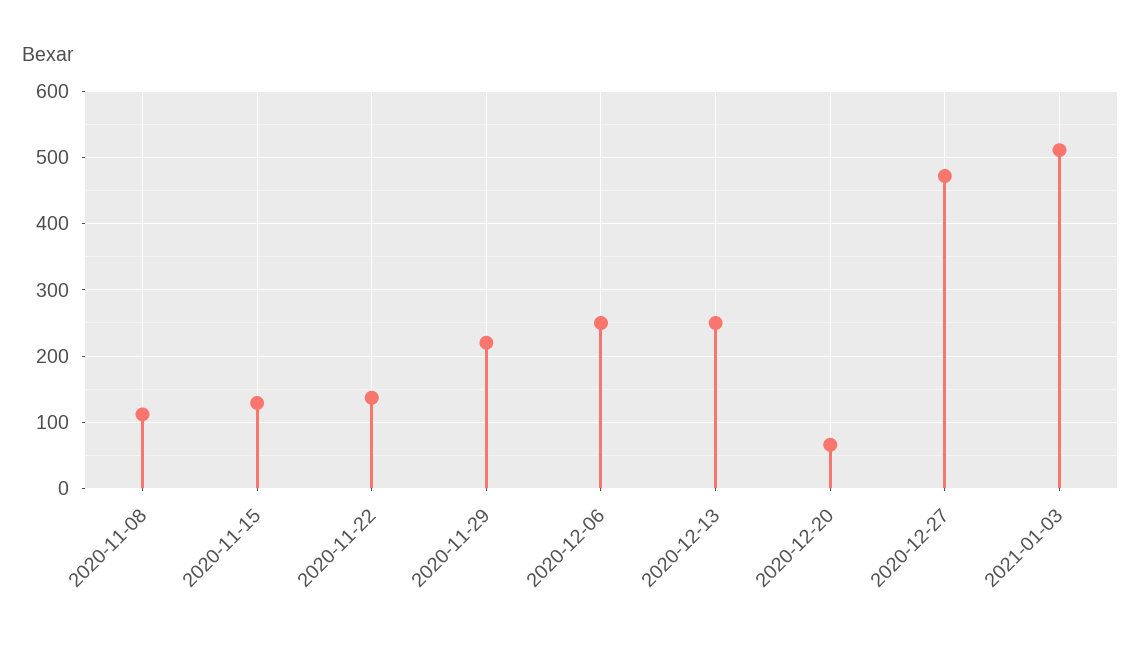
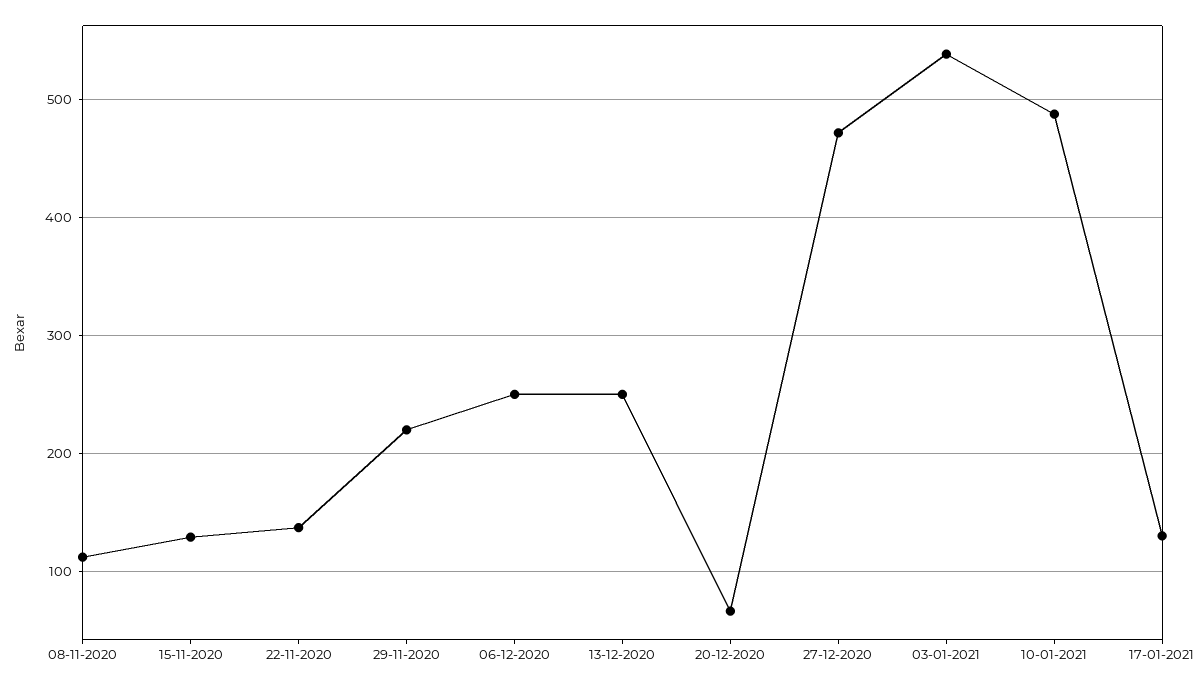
2021-01-03: 510 -> 540
10-01-2021: none -> 490
17-01-2021: none -> 130

